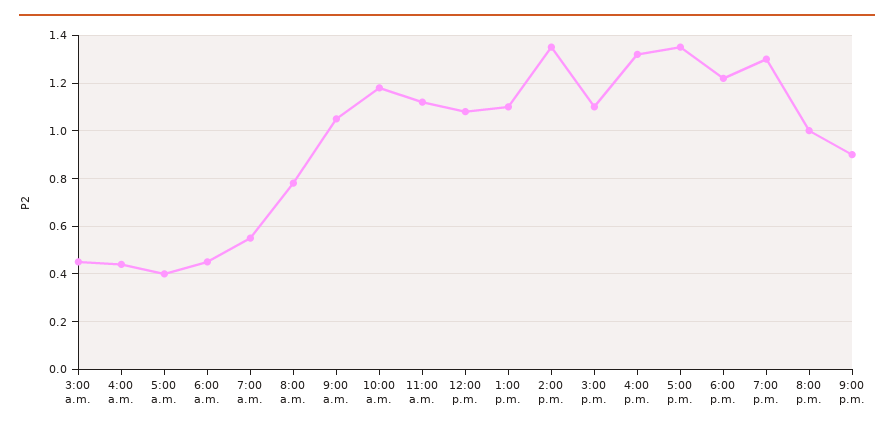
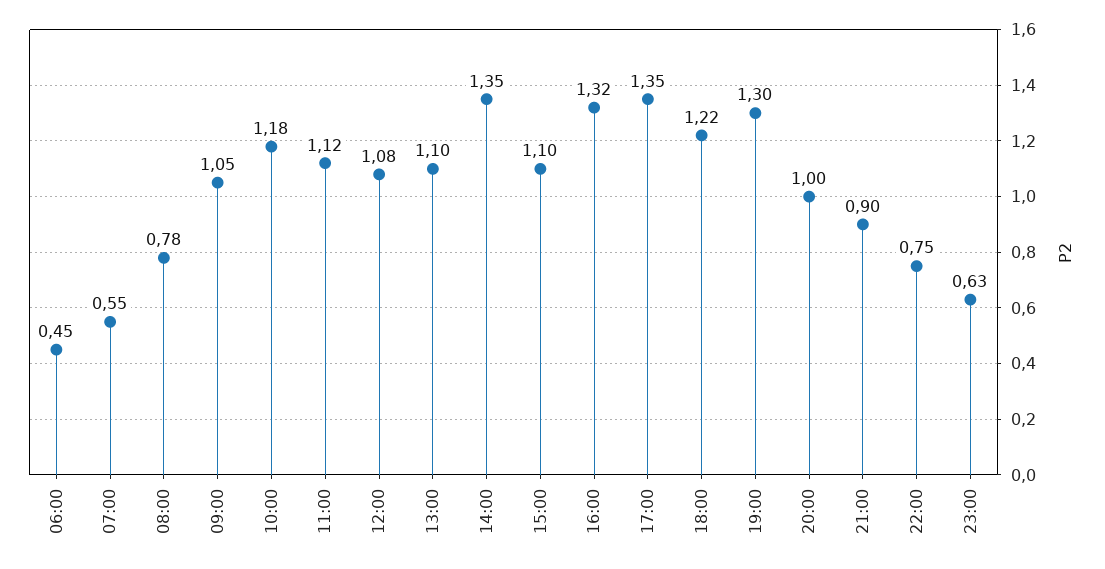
3:00 a.m.: 0.45 -> none
4:00 a.m.: 0.45 -> none
5:00 a.m.: 0.4 -> none
22:00: none -> 0.75
23:00: none -> 0.63

